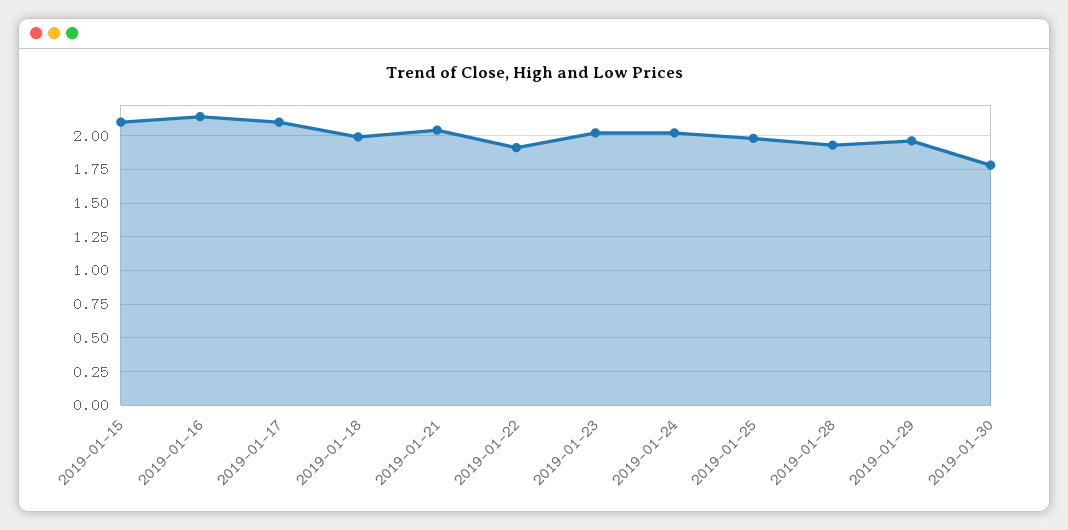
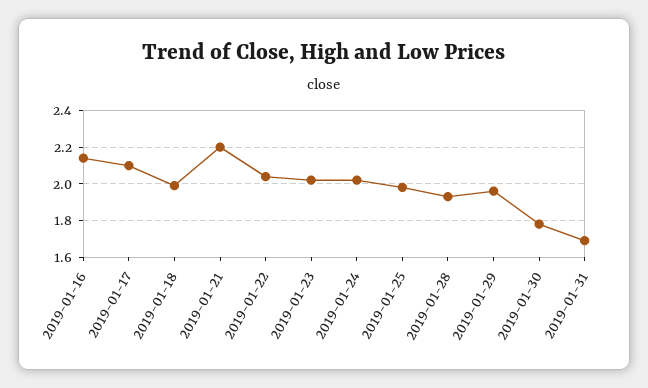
2019-01-15: 2.1 -> none
2019-01-21: 2.05 -> 2.2
2019-01-22: 1.9 -> 2.05
2019-01-31: none -> 1.7

